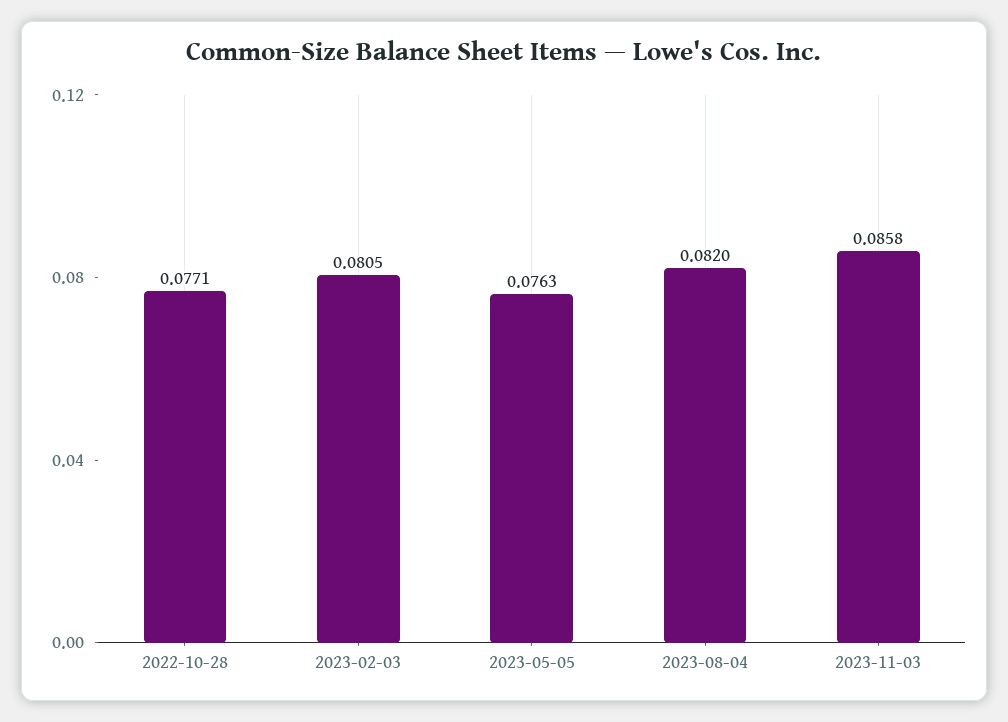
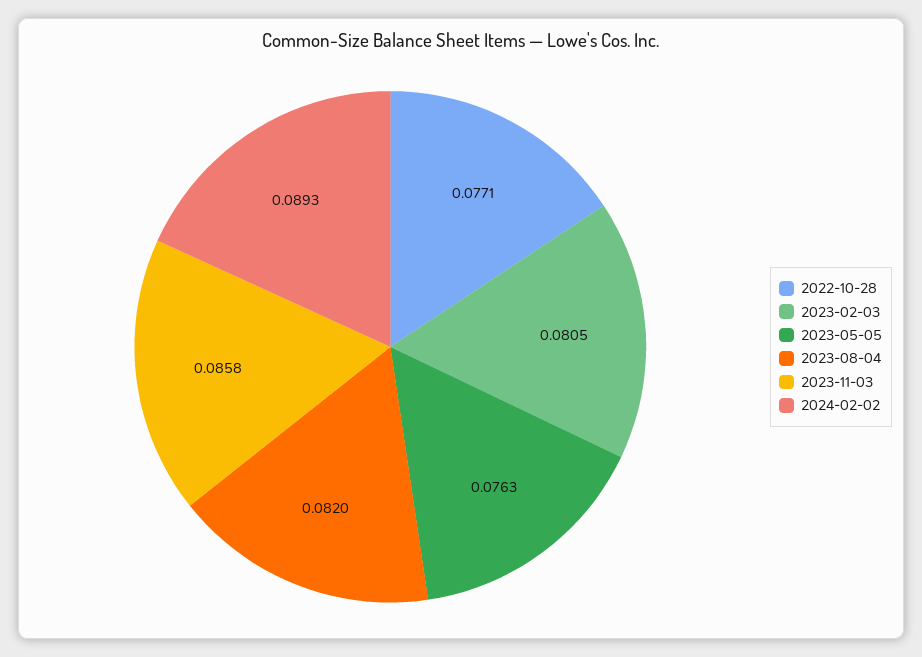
2024-02-02: none -> 0.0893

